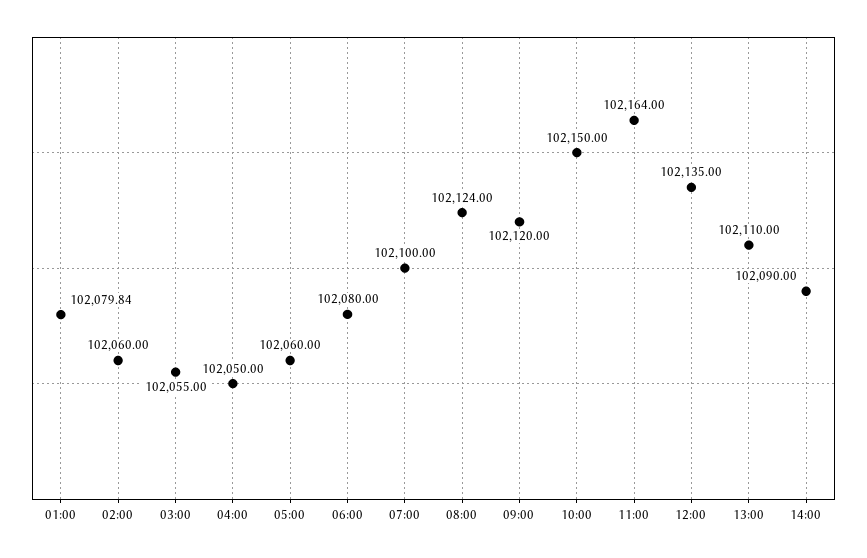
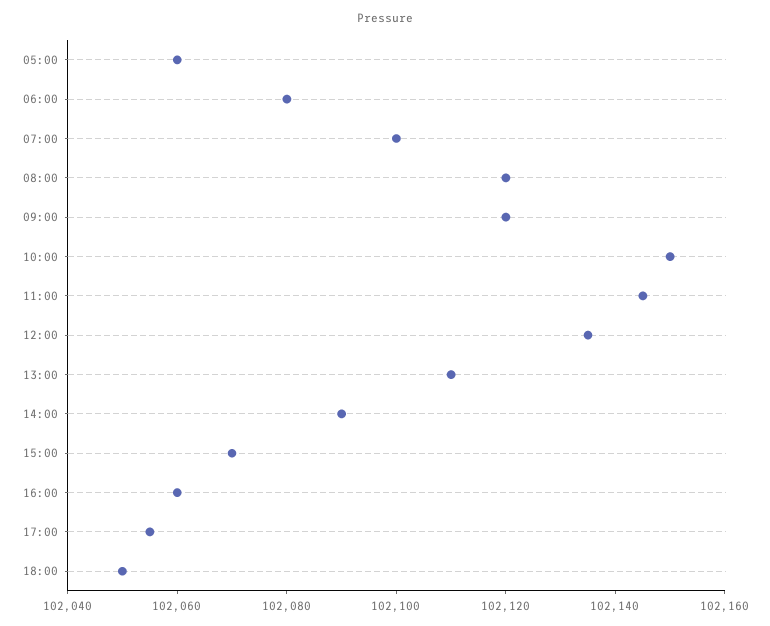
01:00: 102079.84 -> none
02:00: 102060 -> none
03:00: 102055 -> none
04:00: 102050 -> none
08:00: 102124 -> 102120
11:00: 102164 -> 102145
15:00: none -> 102070
16:00: none -> 102060
17:00: none -> 102055
18:00: none -> 102050

